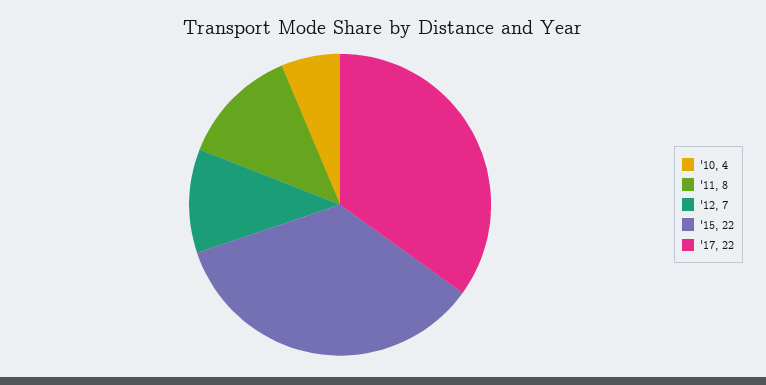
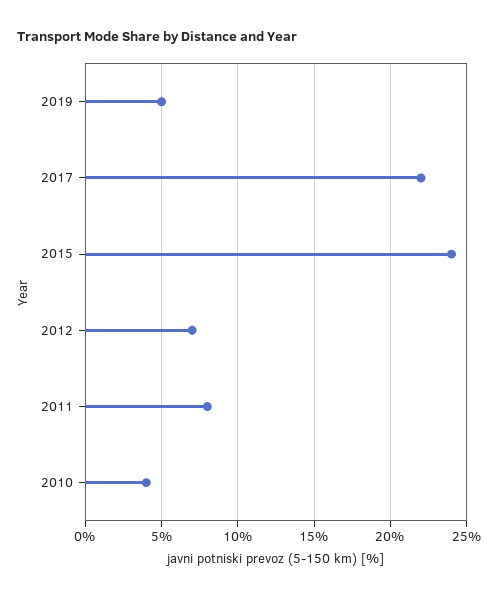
'15: 22 -> 24
2019: none -> 5

